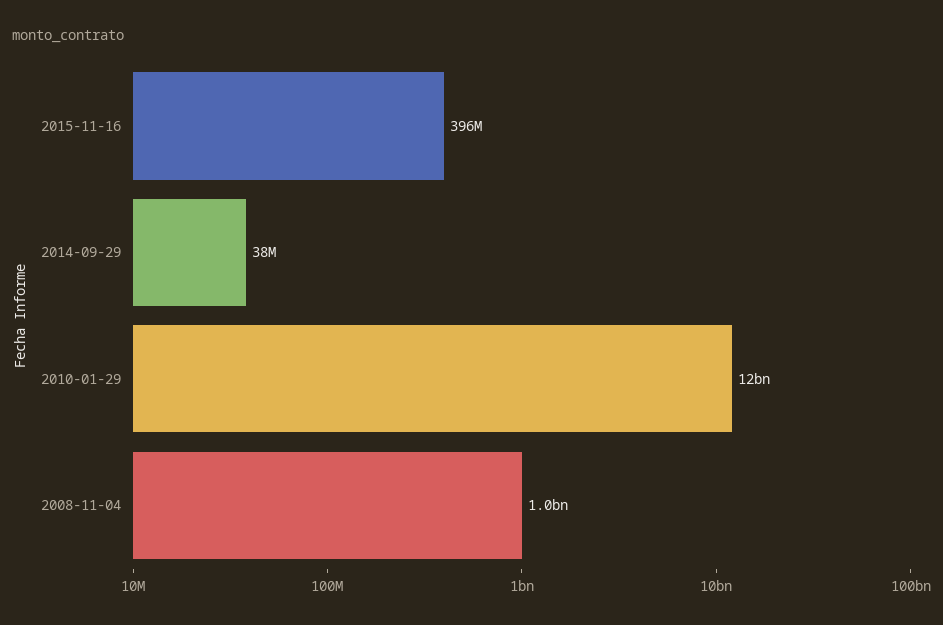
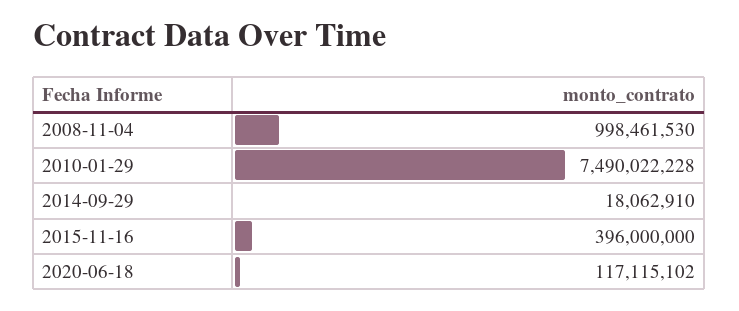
2014-09-29: 38000000 -> 18062910
2010-01-29: 12000000000 -> 7490022228
2020-06-18: none -> 117115102

